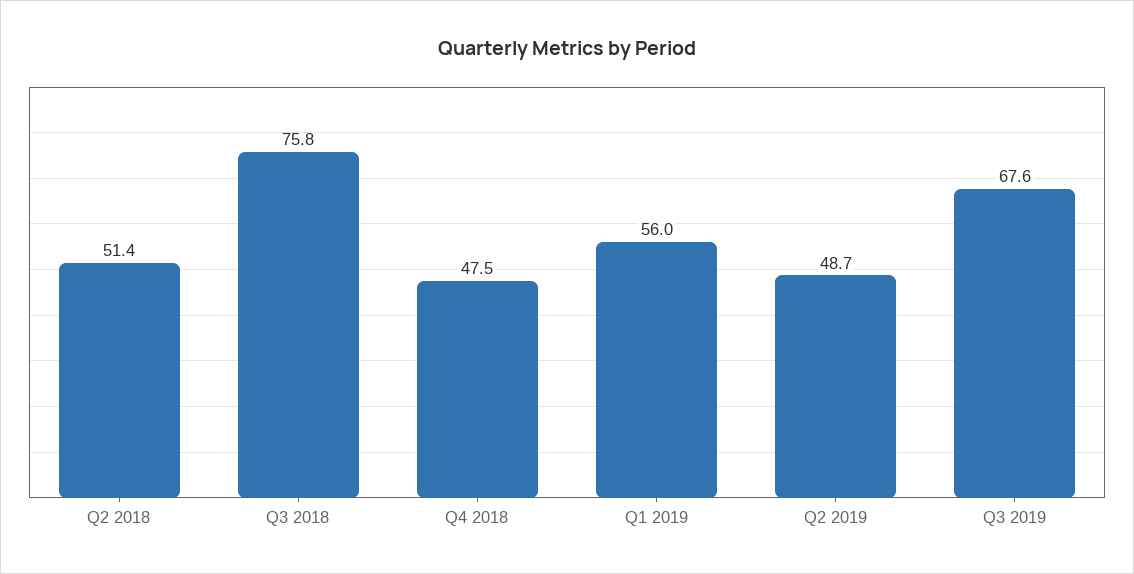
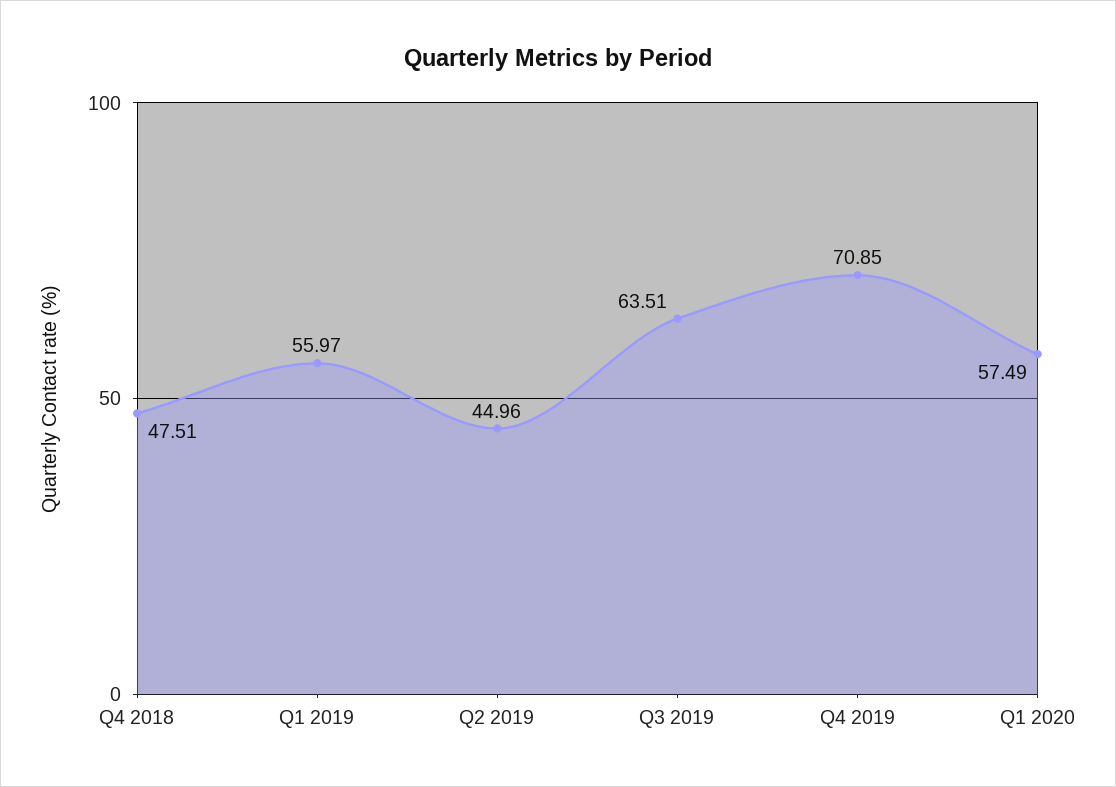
Q2 2018: 51.4 -> none
Q3 2018: 75.8 -> none
Q2 2019: 48.7 -> 44.96
Q3 2019: 67.6 -> 63.51
Q4 2019: none -> 70.85
Q1 2020: none -> 57.49

